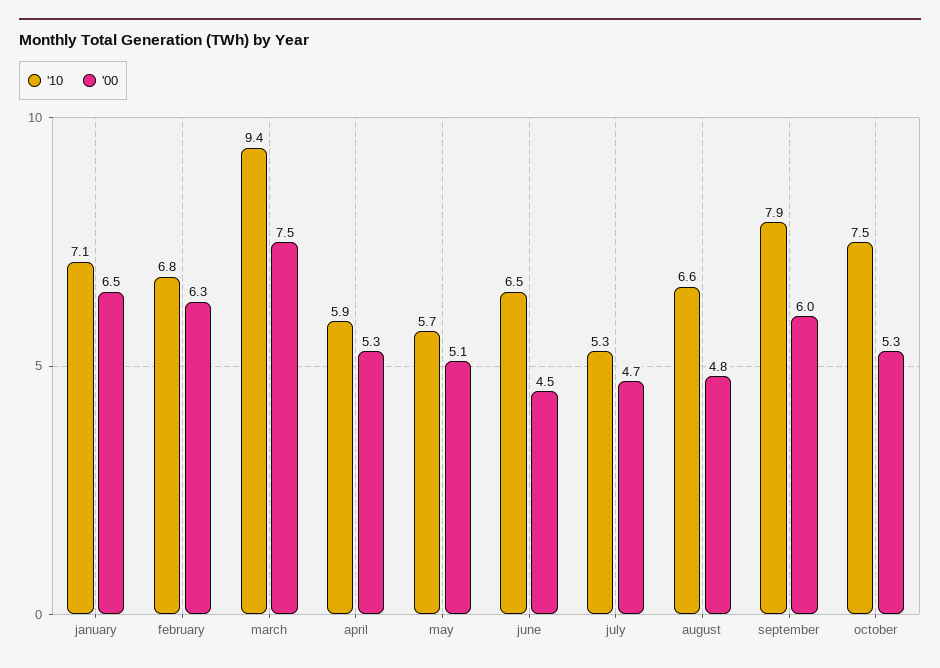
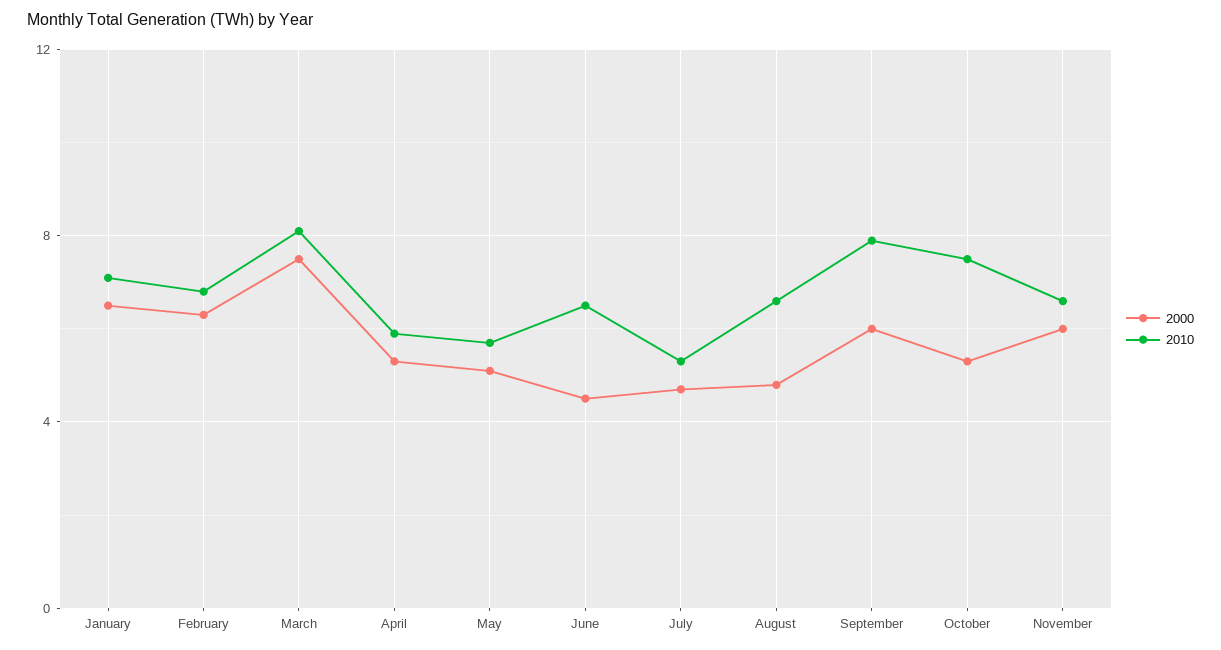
'10, march: 9.4 -> 8
'00, November: none -> 6
'10, November: none -> 6.5

